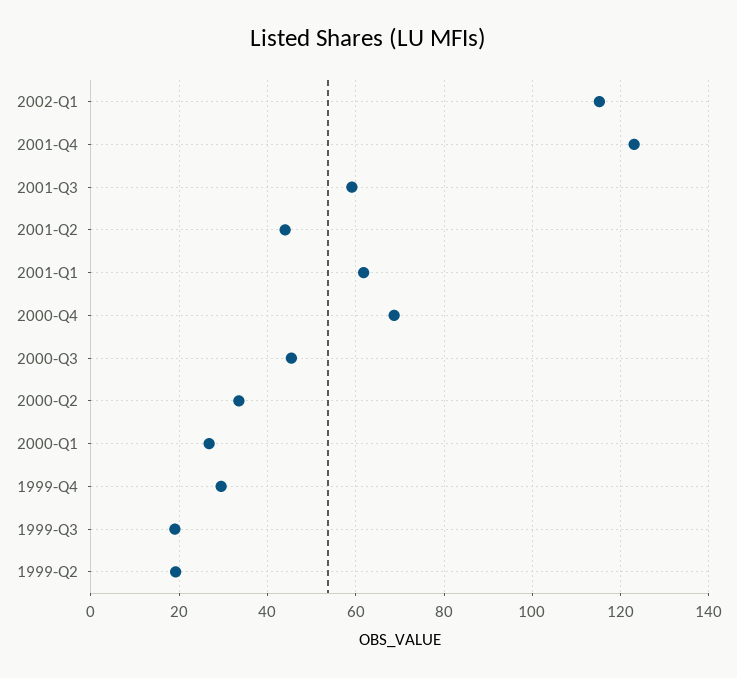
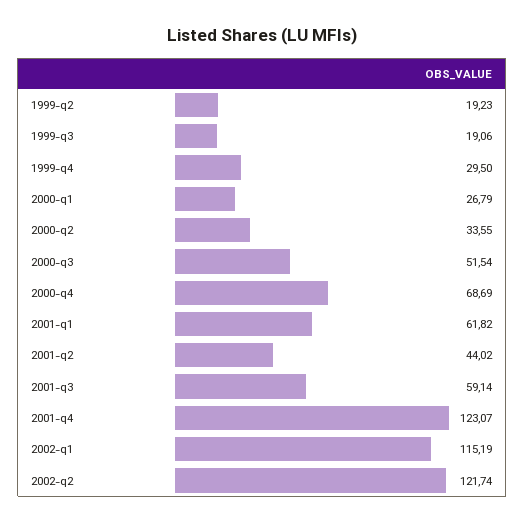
2000-Q3: 46 -> 51.54
2002-q2: none -> 121.74

